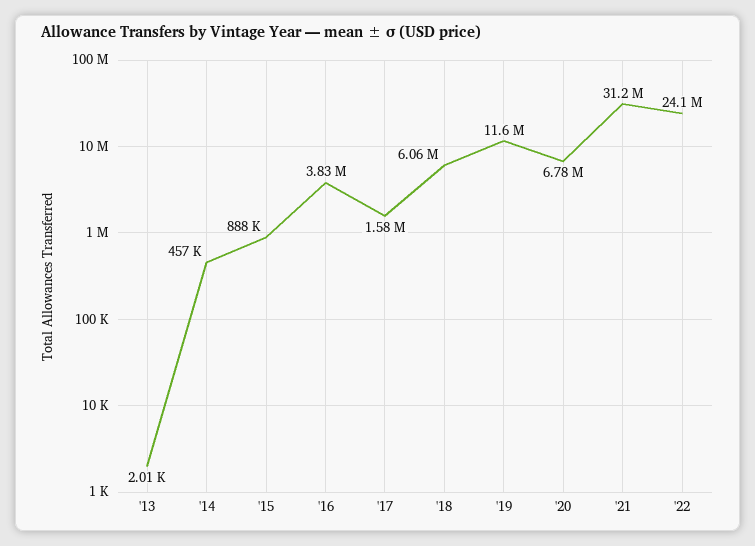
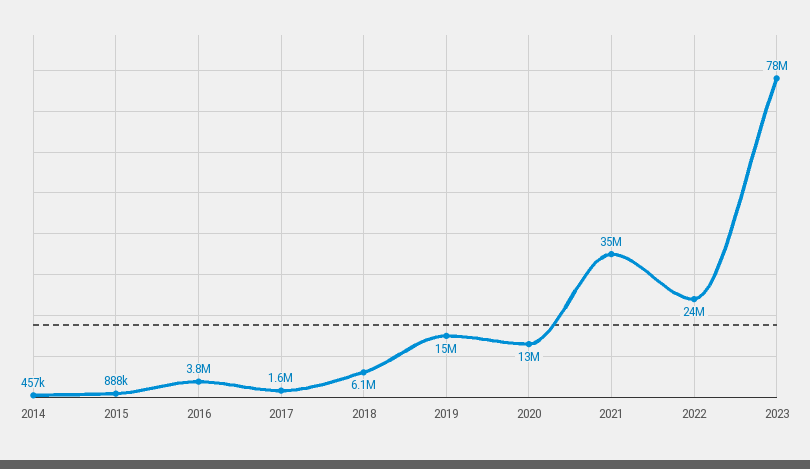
'13: 2010 -> none
'19: 11600000 -> 15000000
'20: 6780000 -> 13000000
'21: 31200000 -> 35000000
2023: none -> 78000000

